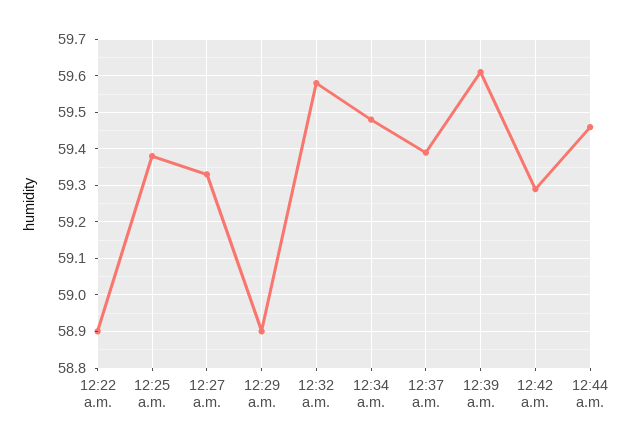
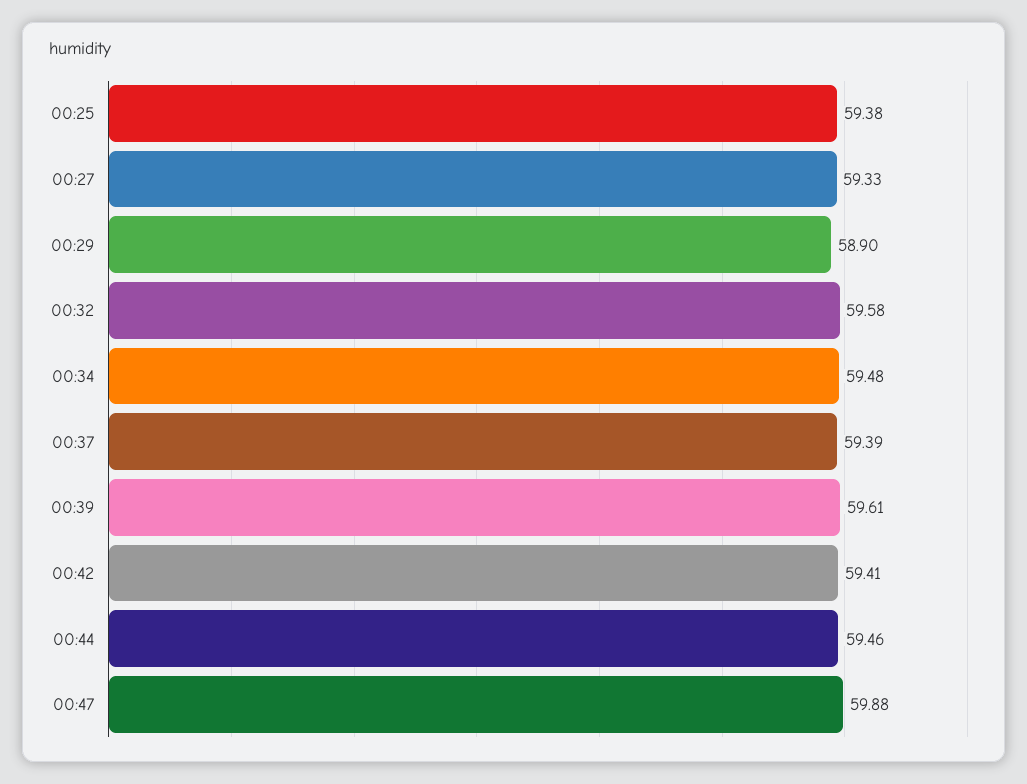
12:22 a.m.: 58.9 -> none
12:42 a.m.: 59.3 -> 59.41
00:47: none -> 59.88

